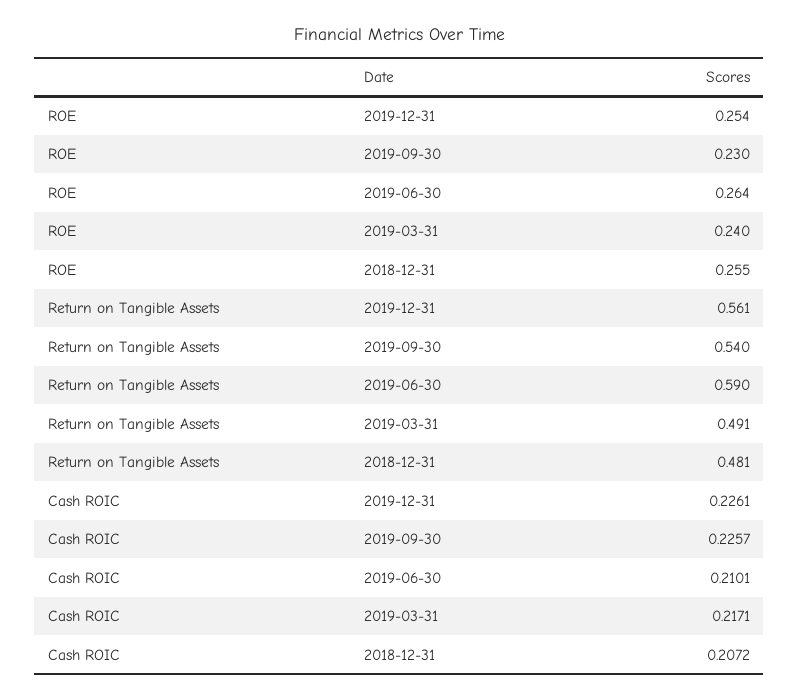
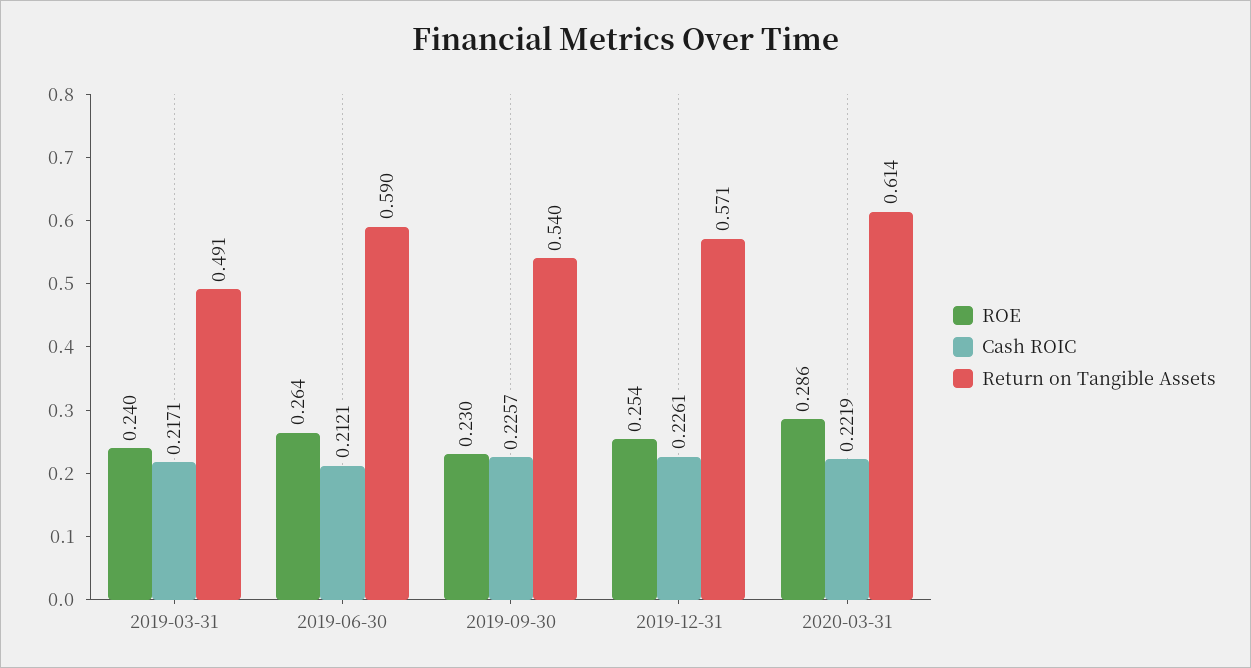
ROE, 2018-12-31: 0.255 -> none
Return on Tangible Assets, 2019-12-31: 0.561 -> 0.571
Return on Tangible Assets, 2018-12-31: 0.481 -> none
Cash ROIC, 2019-06-30: 0.2101 -> 0.2121
Cash ROIC, 2018-12-31: 0.2072 -> none
ROE, 2020-03-31: none -> 0.286
Cash ROIC, 2020-03-31: none -> 0.2219
Return on Tangible Assets, 2020-03-31: none -> 0.614

